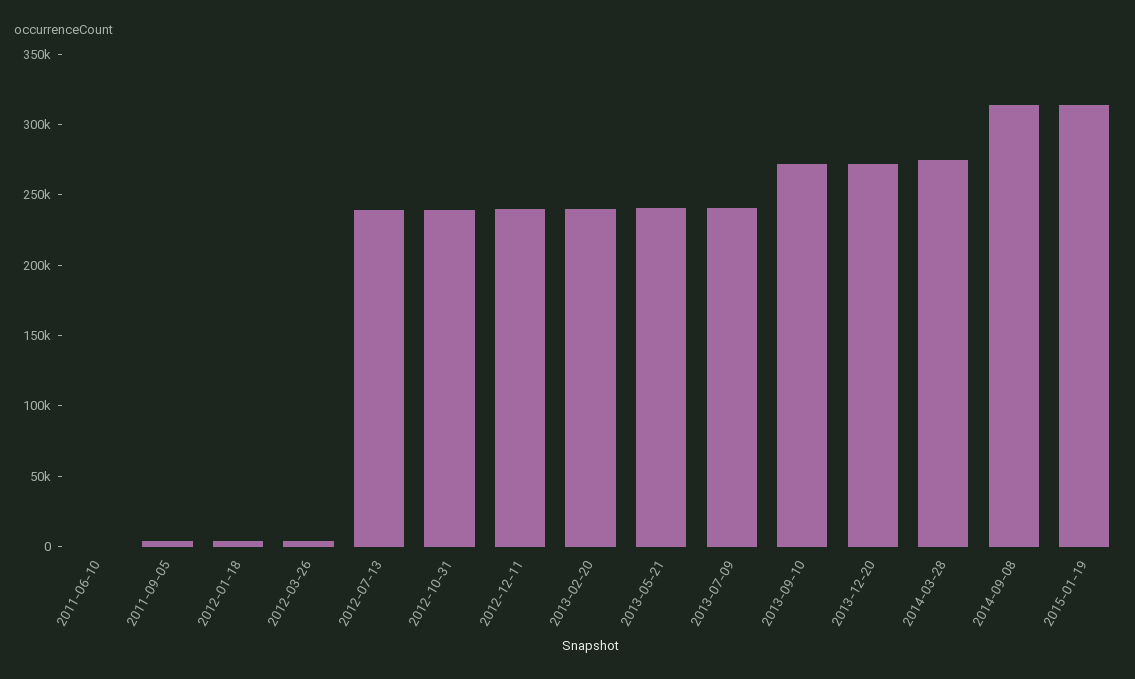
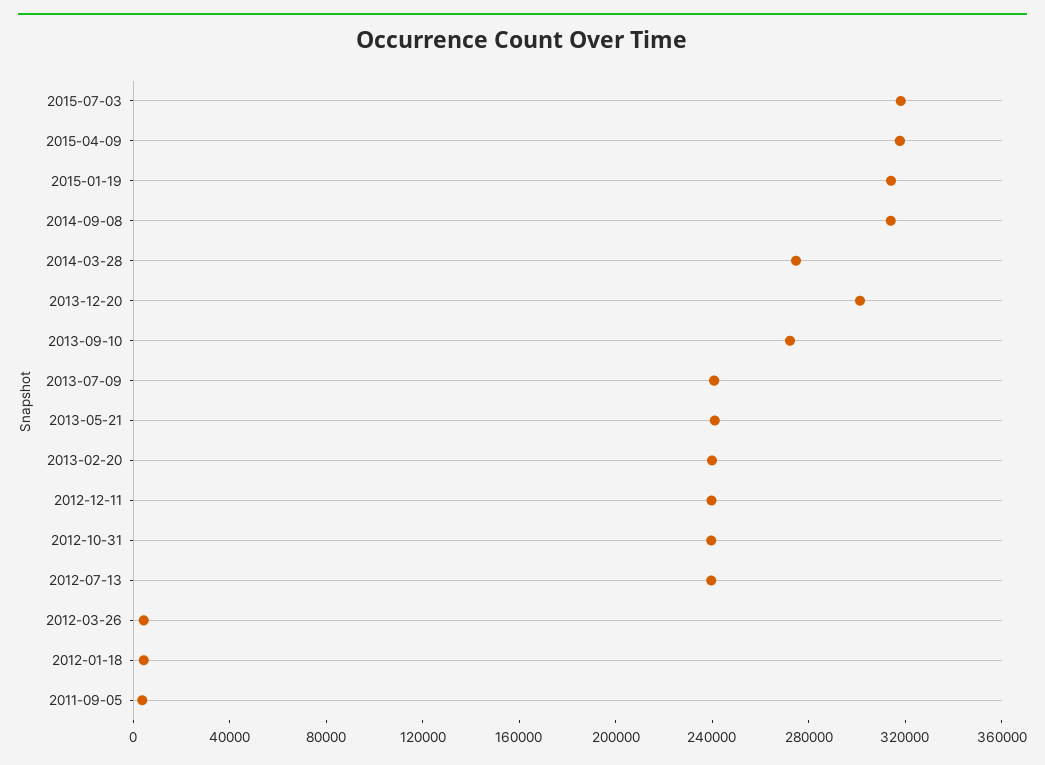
2011-06-10: 0 -> none
2013-12-20: 270000 -> 300000
2015-07-03: none -> 320000
2015-04-09: none -> 320000

